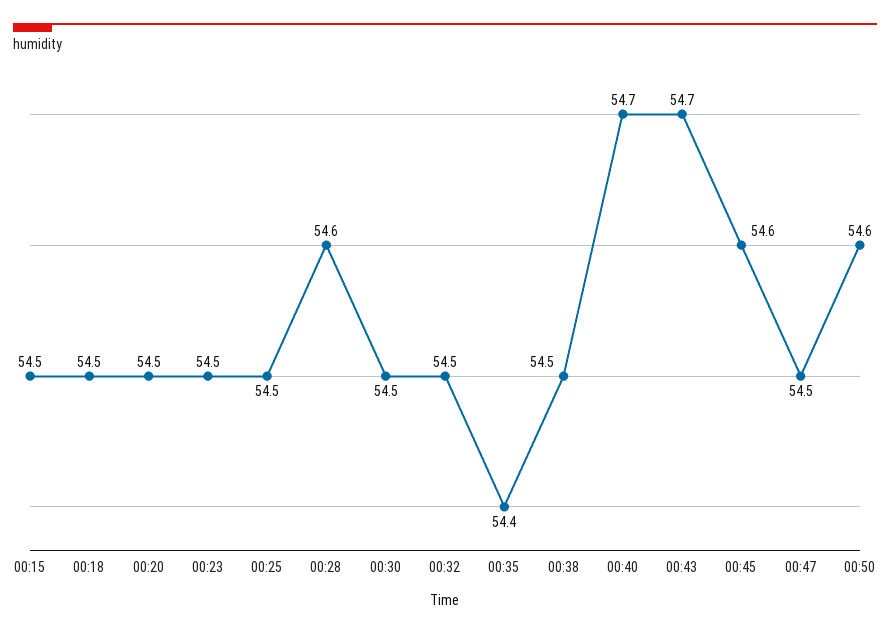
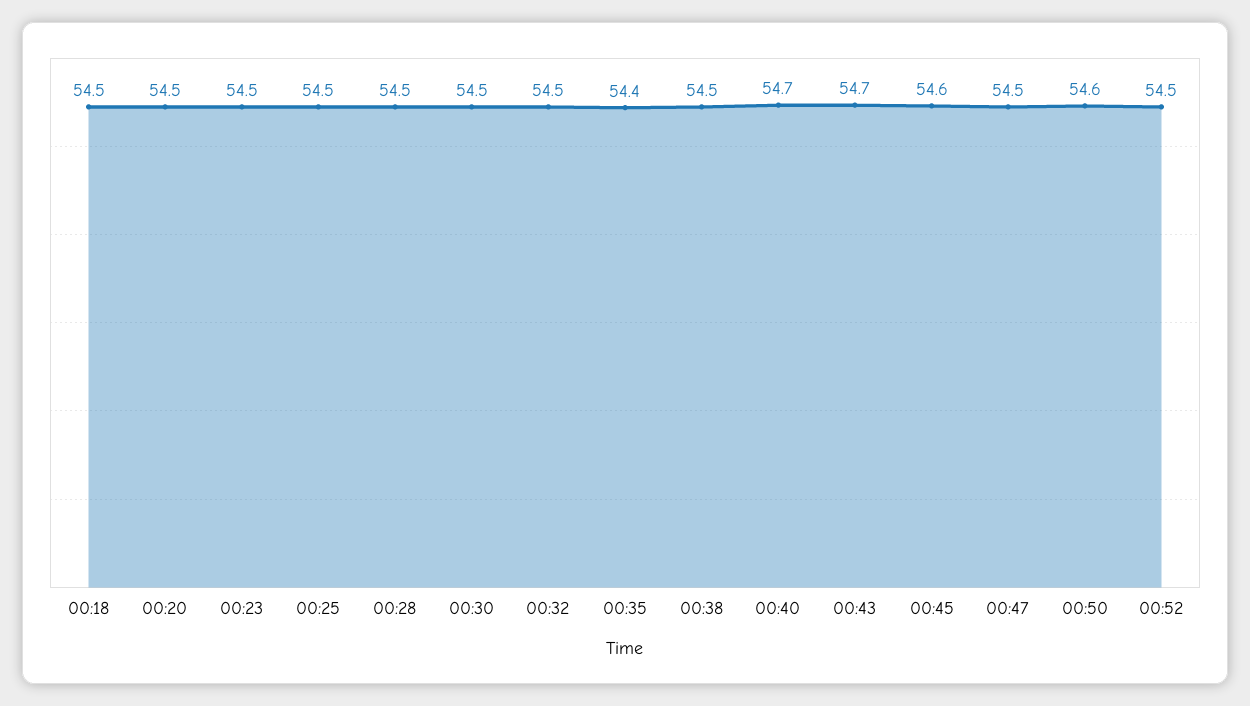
00:15: 54.5 -> none
00:28: 54.6 -> 54.5
00:52: none -> 54.5

